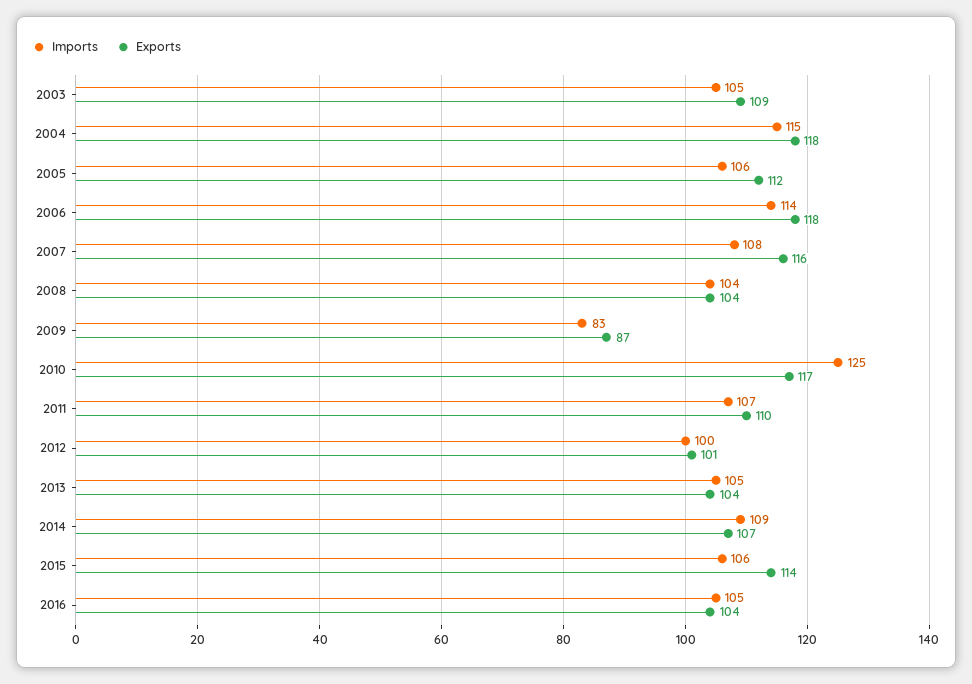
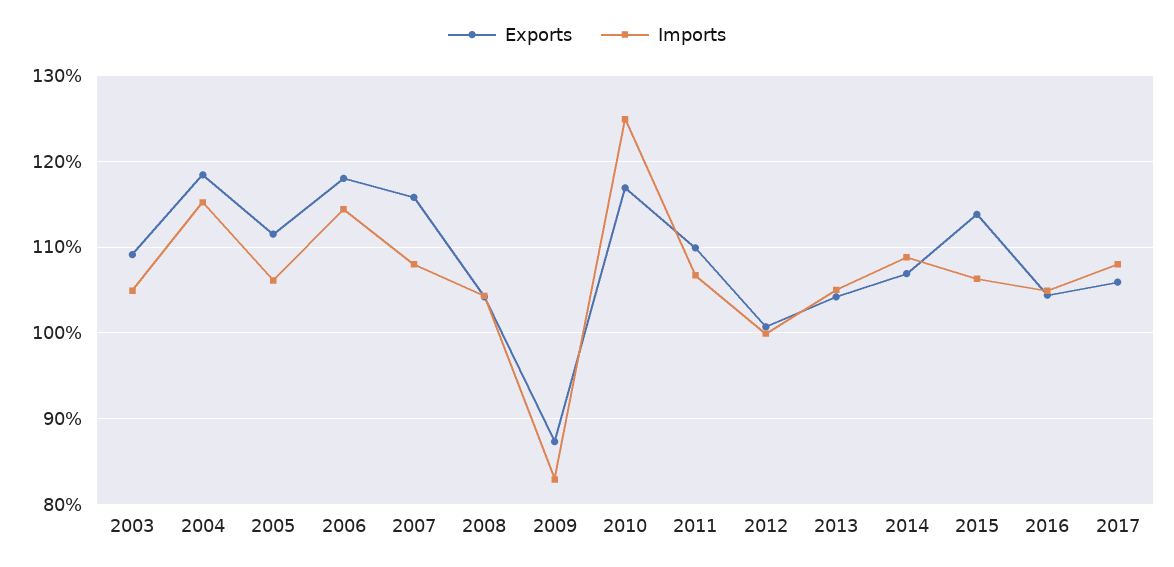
Exports, 2017: none -> 106
Imports, 2017: none -> 108

